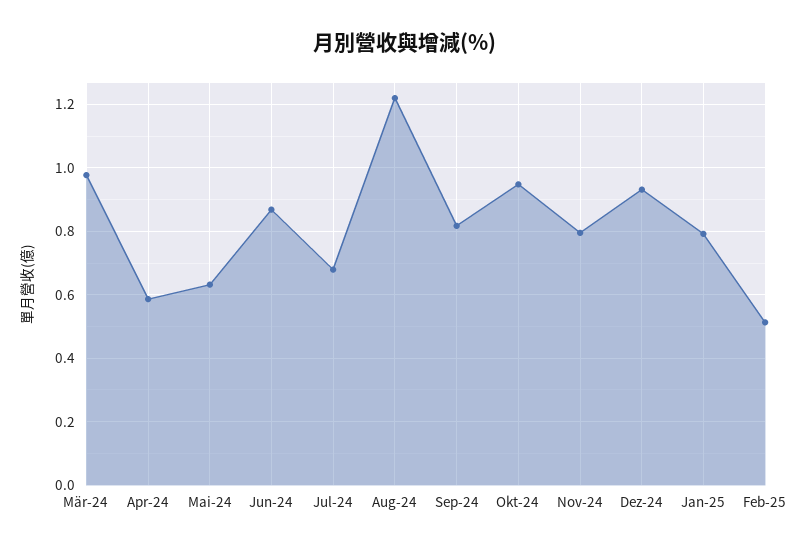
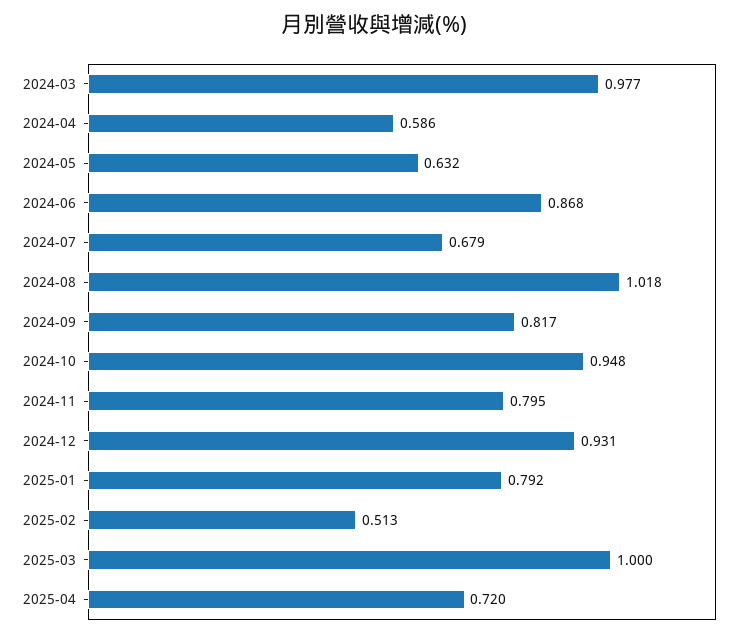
Aug-24: 1.22 -> 1.018
2025-03: none -> 1
2025-04: none -> 0.72

